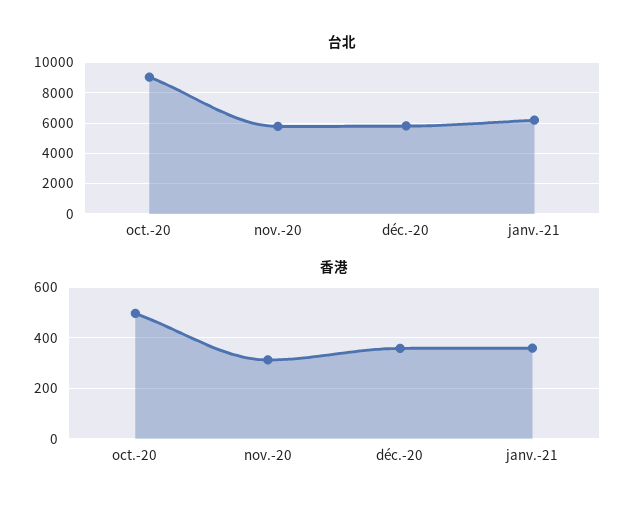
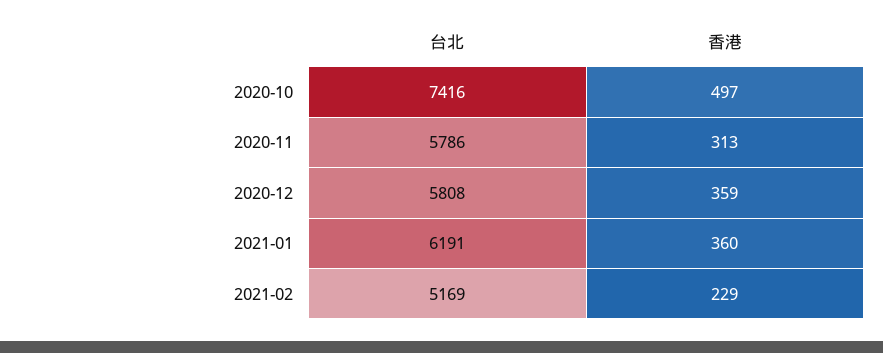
台北, oct.-20: 9000 -> 7416
台北, 2021-02: none -> 5169
香港, 2021-02: none -> 229

